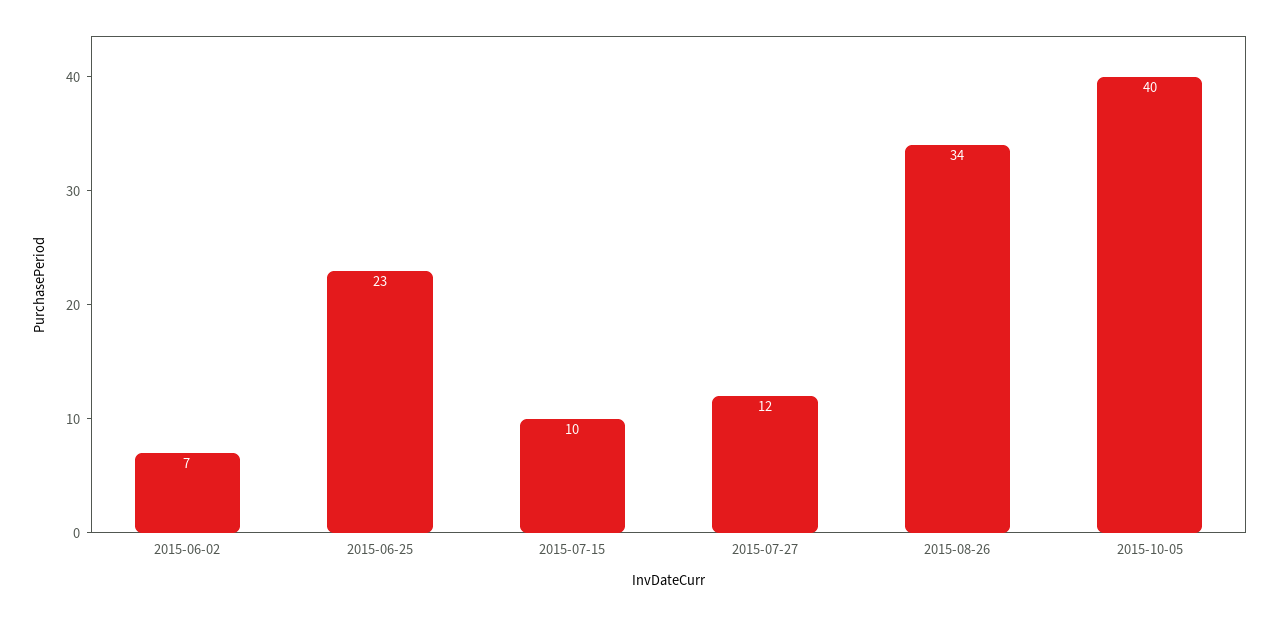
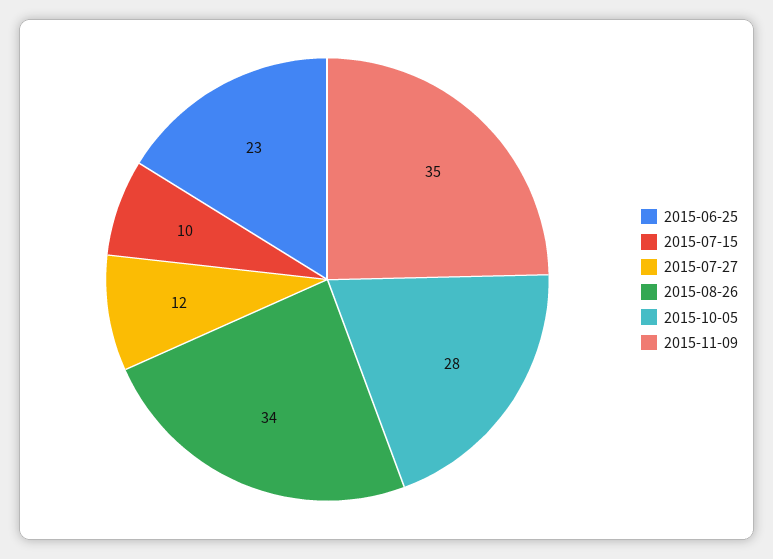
2015-06-02: 7 -> none
2015-10-05: 40 -> 28
2015-11-09: none -> 35

